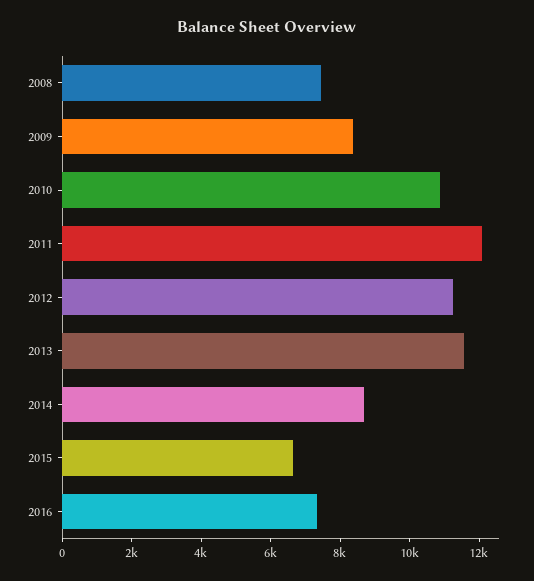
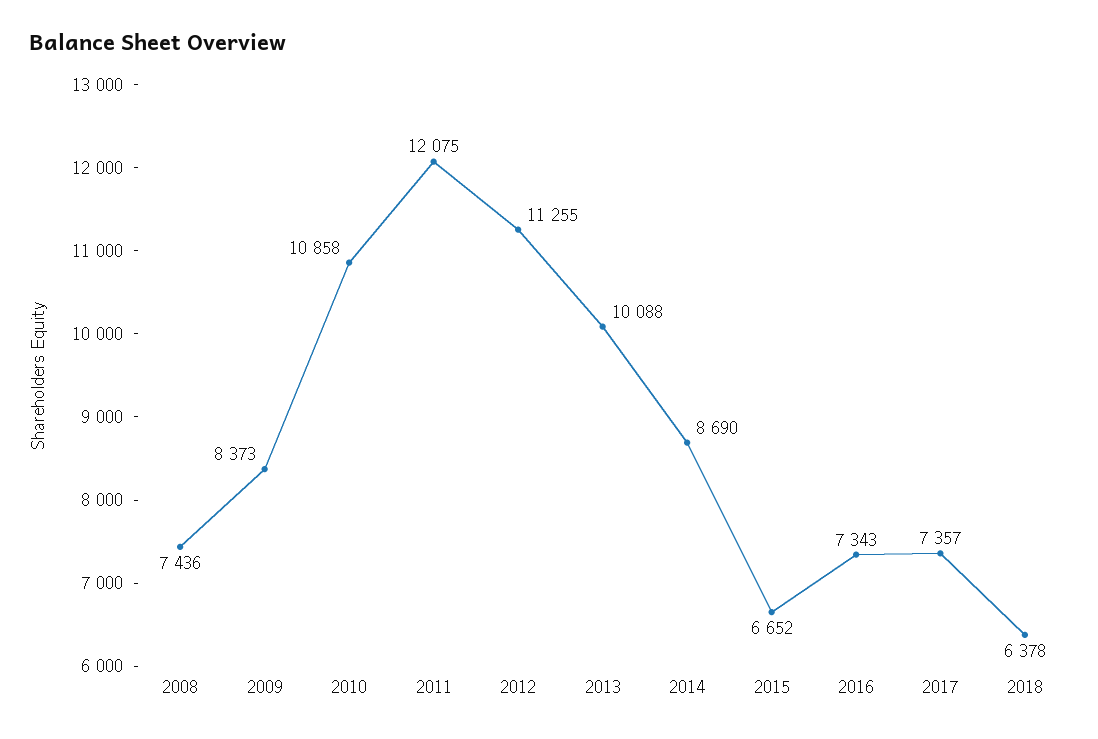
2013: 11500 -> 10088
2017: none -> 7357
2018: none -> 6378

